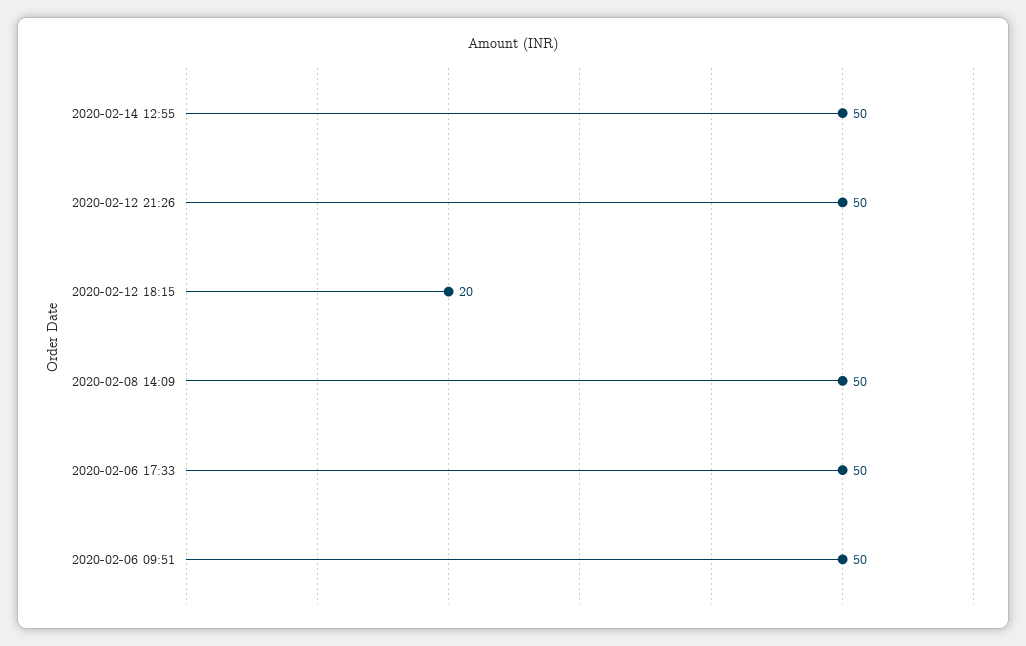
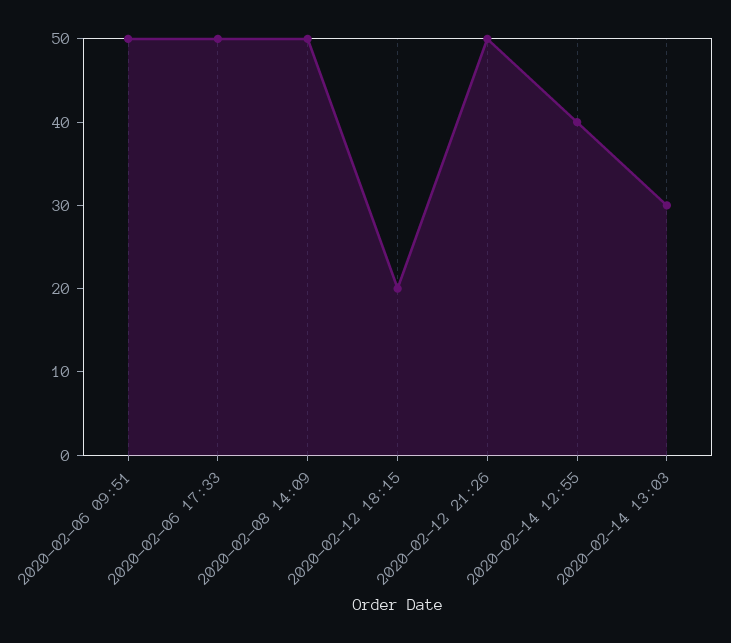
2020-02-14 12:55: 50 -> 40
2020-02-14 13:03: none -> 30

